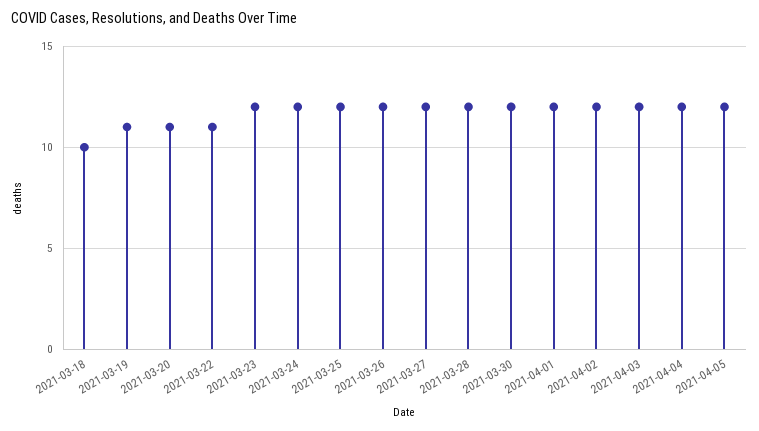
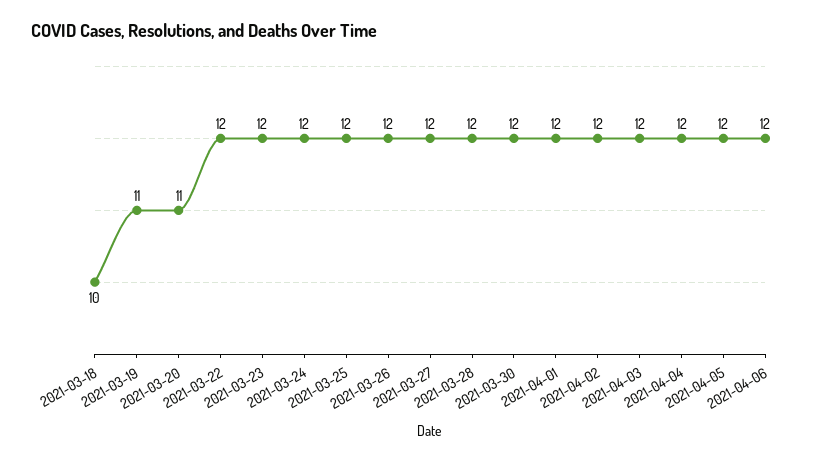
2021-03-22: 11 -> 12
2021-04-06: none -> 12

